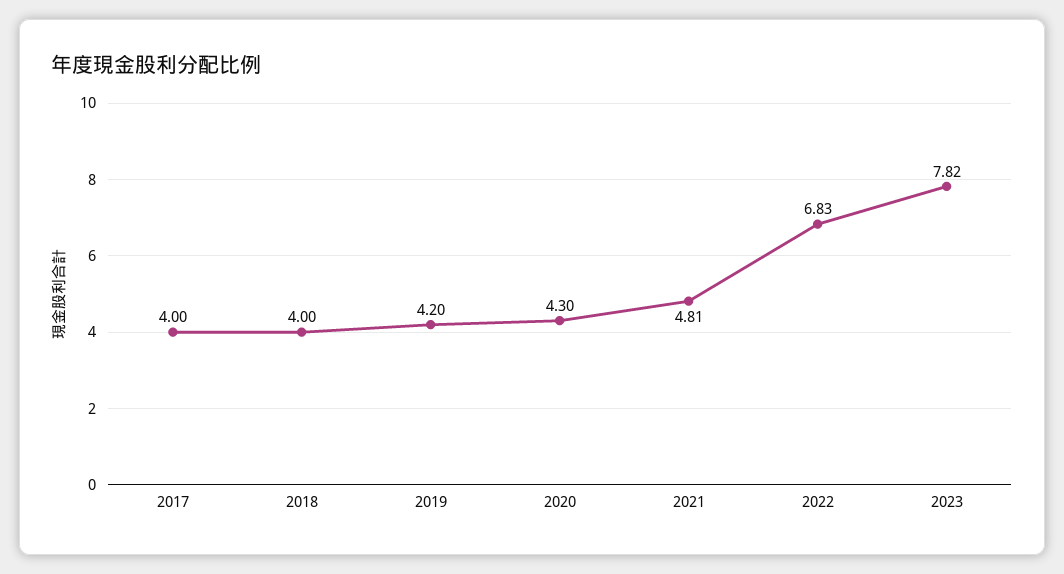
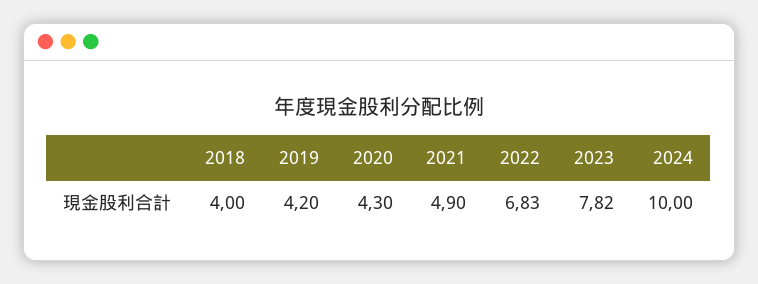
2017: 4 -> none
2021: 4.81 -> 4.9
2024: none -> 10

